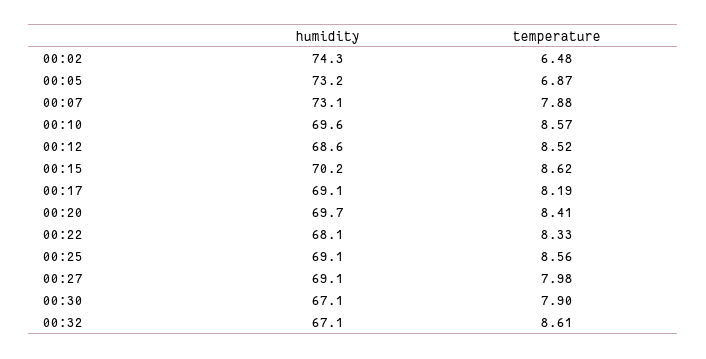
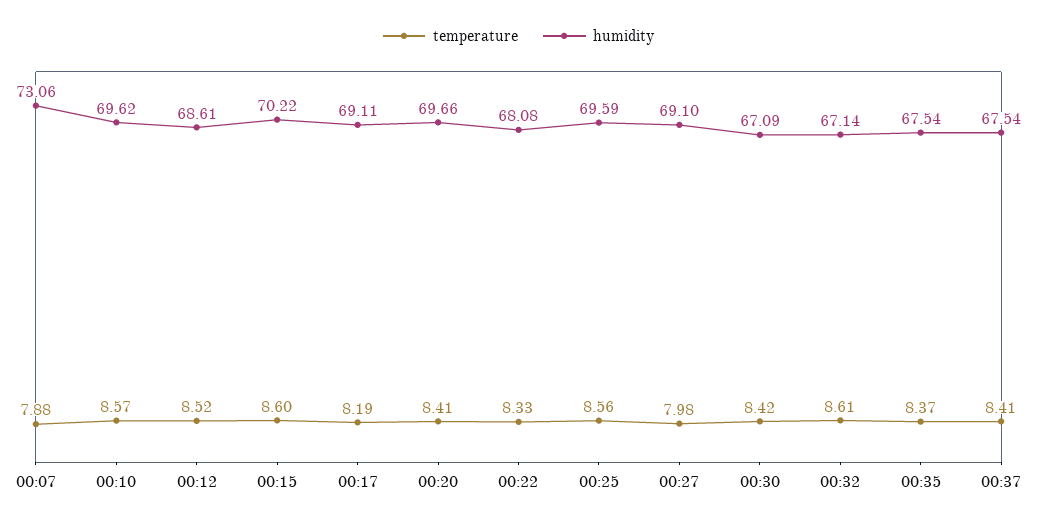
humidity, 00:02: 74.3 -> none
temperature, 00:02: 6.48 -> none
humidity, 00:05: 73.2 -> none
temperature, 00:05: 6.87 -> none
temperature, 00:15: 8.62 -> 8.6
humidity, 00:25: 69.1 -> 69.59
temperature, 00:30: 7.9 -> 8.42
temperature, 00:35: none -> 8.37
humidity, 00:35: none -> 67.54
temperature, 00:37: none -> 8.41
humidity, 00:37: none -> 67.54

